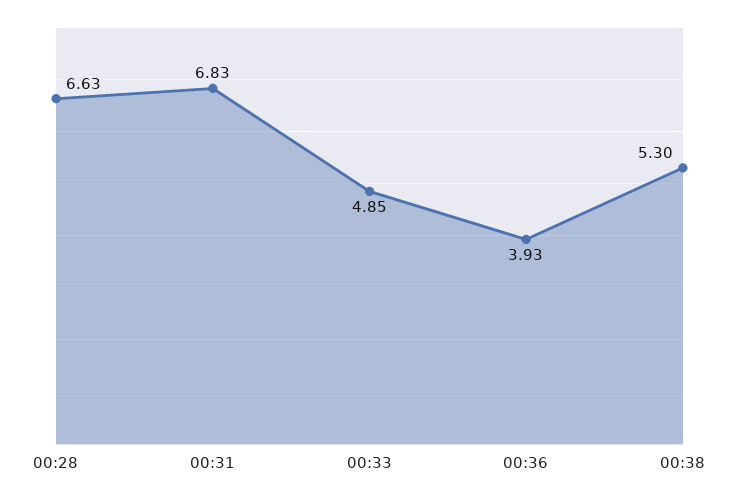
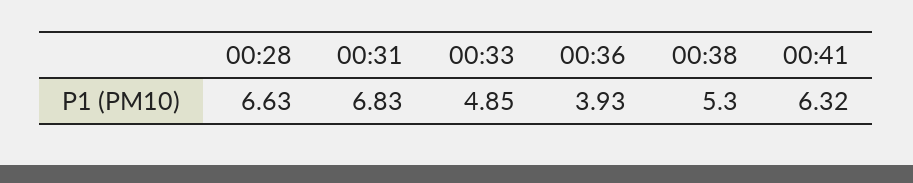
00:41: none -> 6.32

